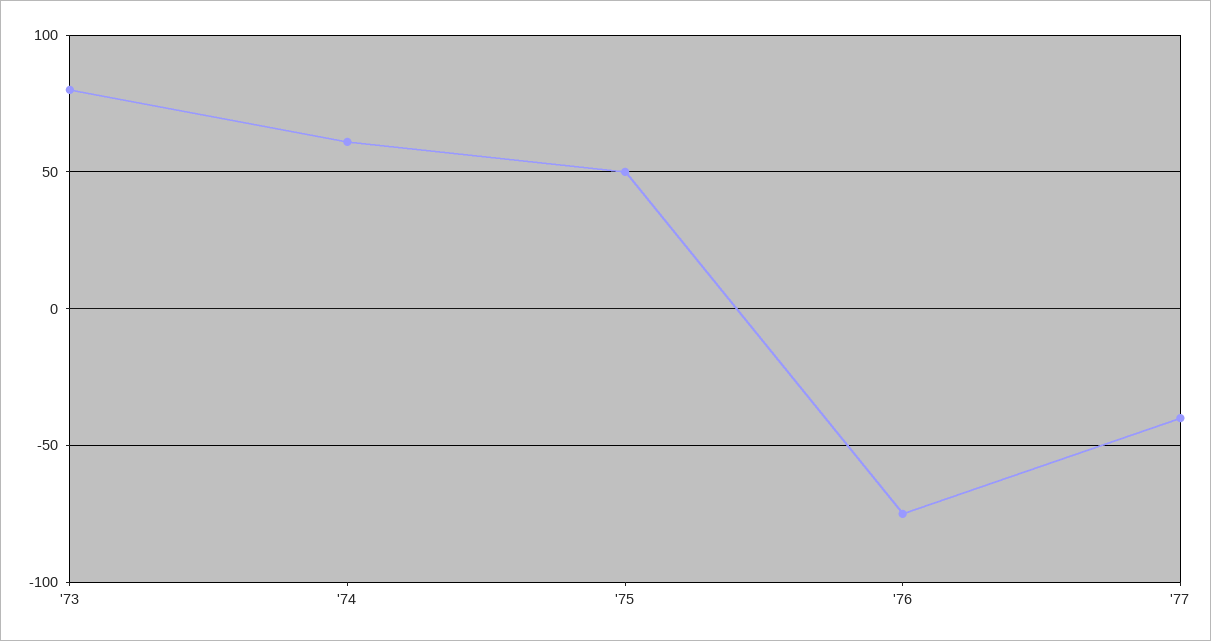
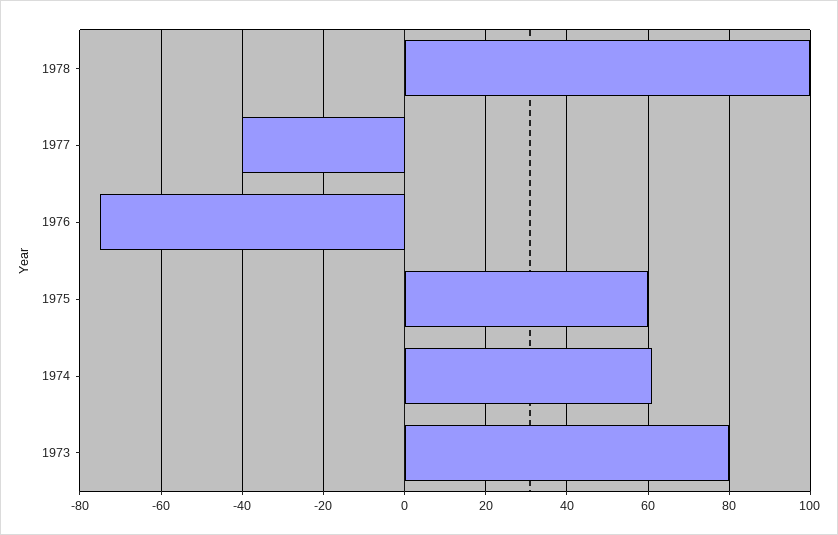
'75: 50 -> 60
1978: none -> 100

